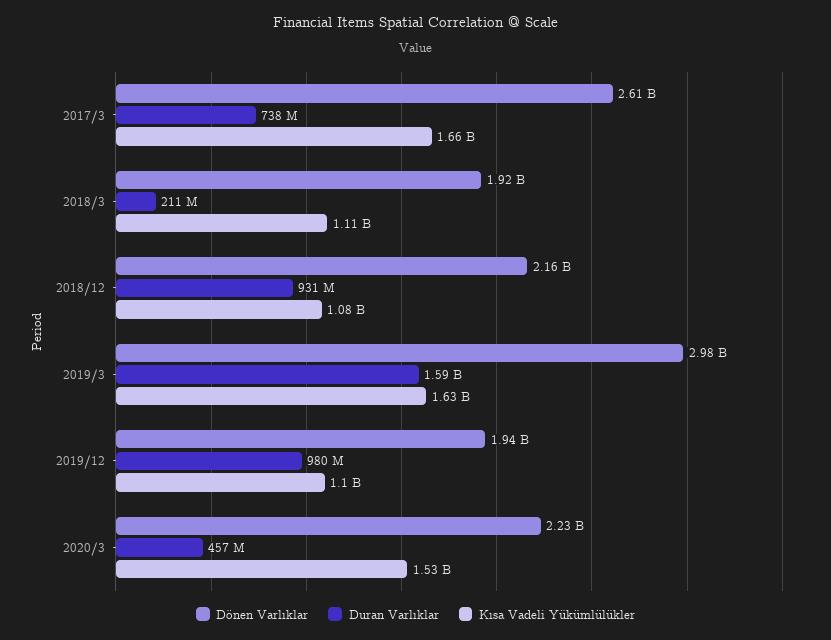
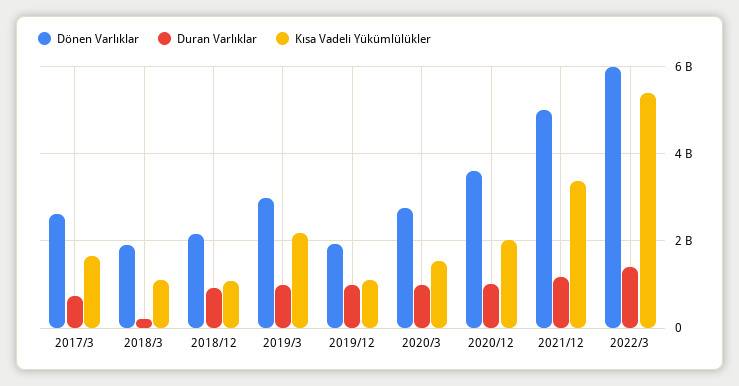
Duran Varlıklar, 2019/3: 1590000000 -> 1000000000
Kısa Vadeli Yükümlülükler, 2019/3: 1630000000 -> 2200000000
Dönen Varlıklar, 2020/3: 2230000000 -> 2800000000
Duran Varlıklar, 2020/3: 457000000 -> 1000000000
Dönen Varlıklar, 2020/12: none -> 3600000000
Duran Varlıklar, 2020/12: none -> 1000000000
Kısa Vadeli Yükümlülükler, 2020/12: none -> 2000000000
Dönen Varlıklar, 2021/12: none -> 5000000000
Duran Varlıklar, 2021/12: none -> 1200000000
Kısa Vadeli Yükümlülükler, 2021/12: none -> 3400000000
Dönen Varlıklar, 2022/3: none -> 6000000000
Duran Varlıklar, 2022/3: none -> 1400000000
Kısa Vadeli Yükümlülükler, 2022/3: none -> 5400000000

